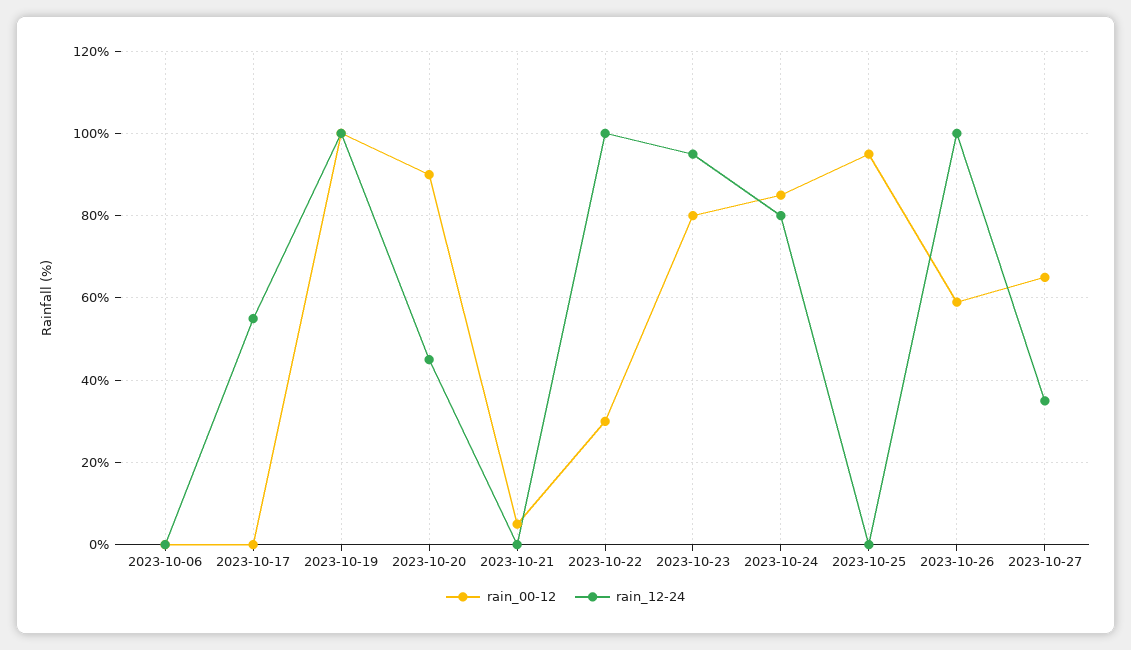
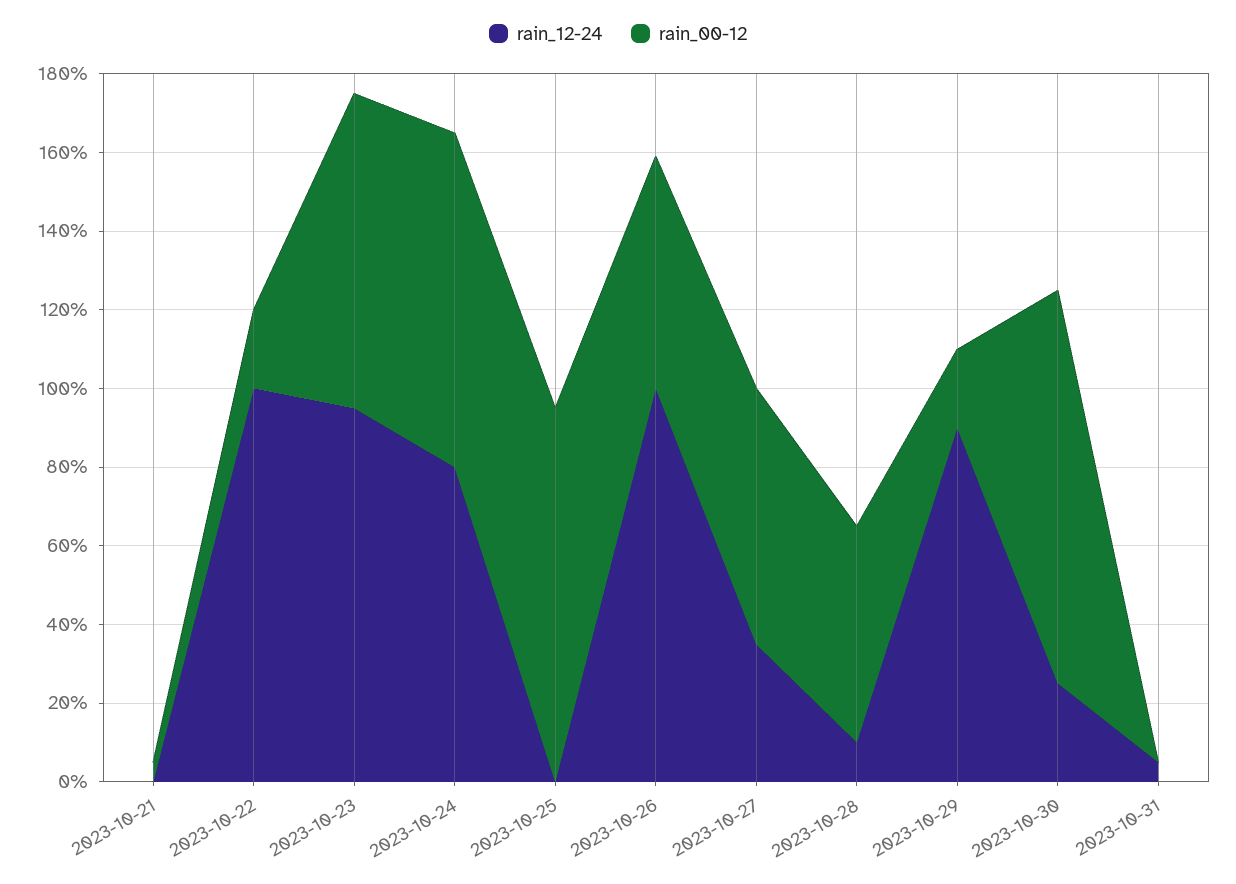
rain_00-12, 2023-10-06: 0 -> none
rain_12-24, 2023-10-06: 0 -> none
rain_00-12, 2023-10-17: 0 -> none
rain_12-24, 2023-10-17: 55 -> none
rain_00-12, 2023-10-19: 100 -> none
rain_12-24, 2023-10-19: 100 -> none
rain_00-12, 2023-10-20: 90 -> none
rain_12-24, 2023-10-20: 45 -> none
rain_00-12, 2023-10-22: 30 -> 20
rain_12-24, 2023-10-28: none -> 10
rain_00-12, 2023-10-28: none -> 55
rain_12-24, 2023-10-29: none -> 90
rain_00-12, 2023-10-29: none -> 20
rain_12-24, 2023-10-30: none -> 25
rain_00-12, 2023-10-30: none -> 100
rain_12-24, 2023-10-31: none -> 5
rain_00-12, 2023-10-31: none -> 0

